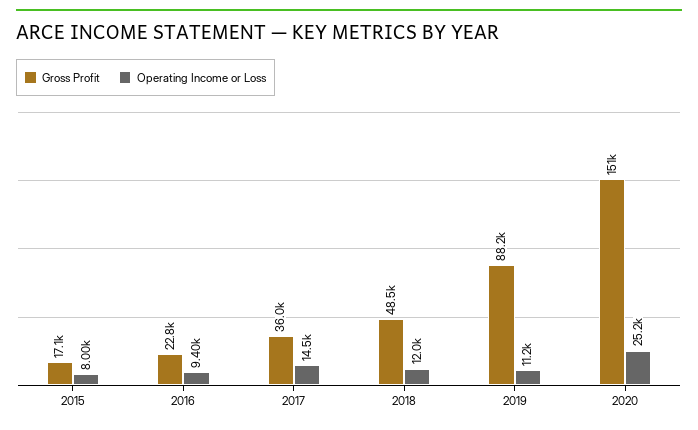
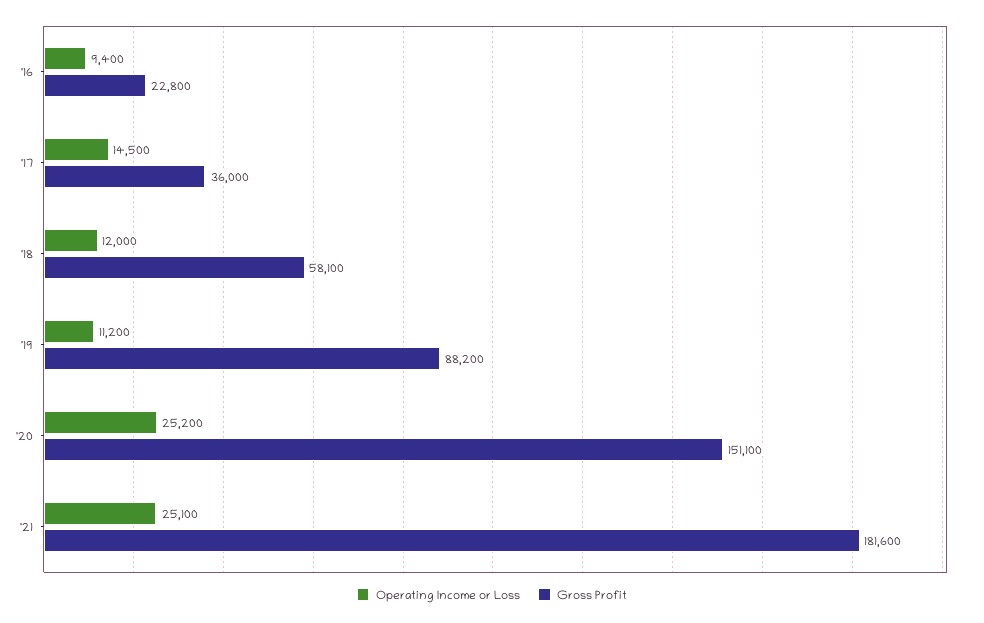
Gross Profit, 2015: 17100 -> none
Operating Income or Loss, 2015: 8000 -> none
Gross Profit, 2018: 48500 -> 58100
Operating Income or Loss, '21: none -> 25100
Gross Profit, '21: none -> 181600

